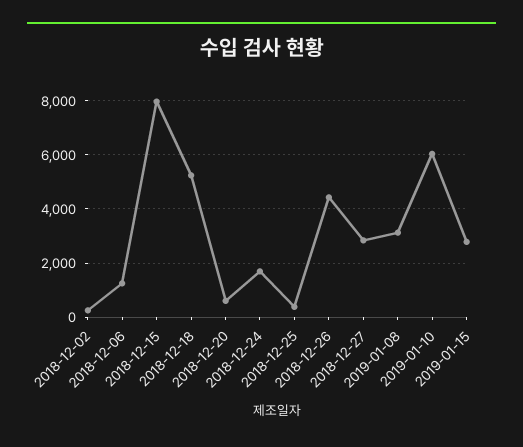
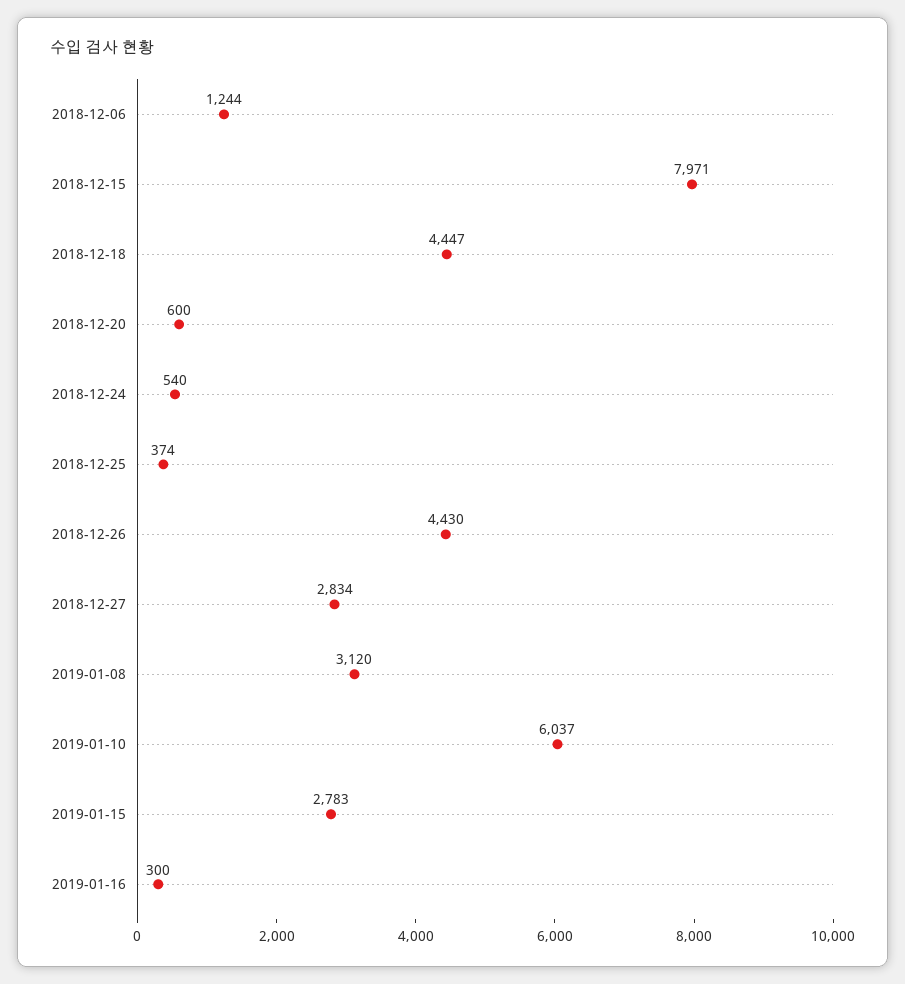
2018-12-02: 250 -> none
2018-12-18: 5250 -> 4447
2018-12-24: 1750 -> 540
2019-01-16: none -> 300

